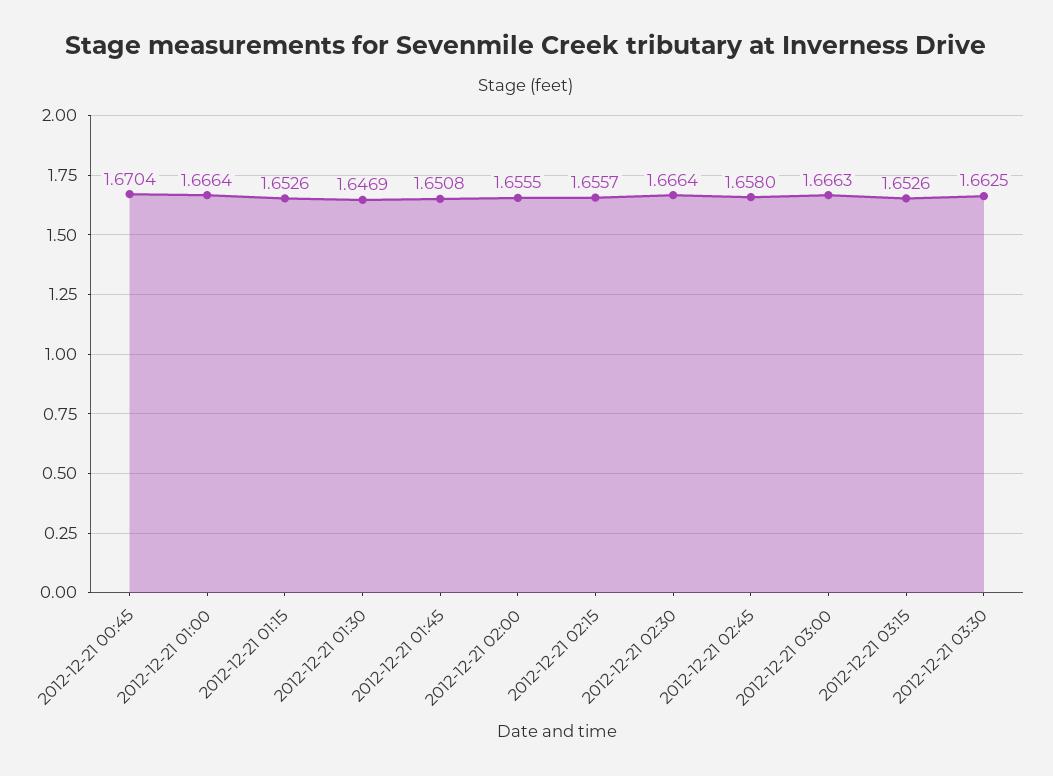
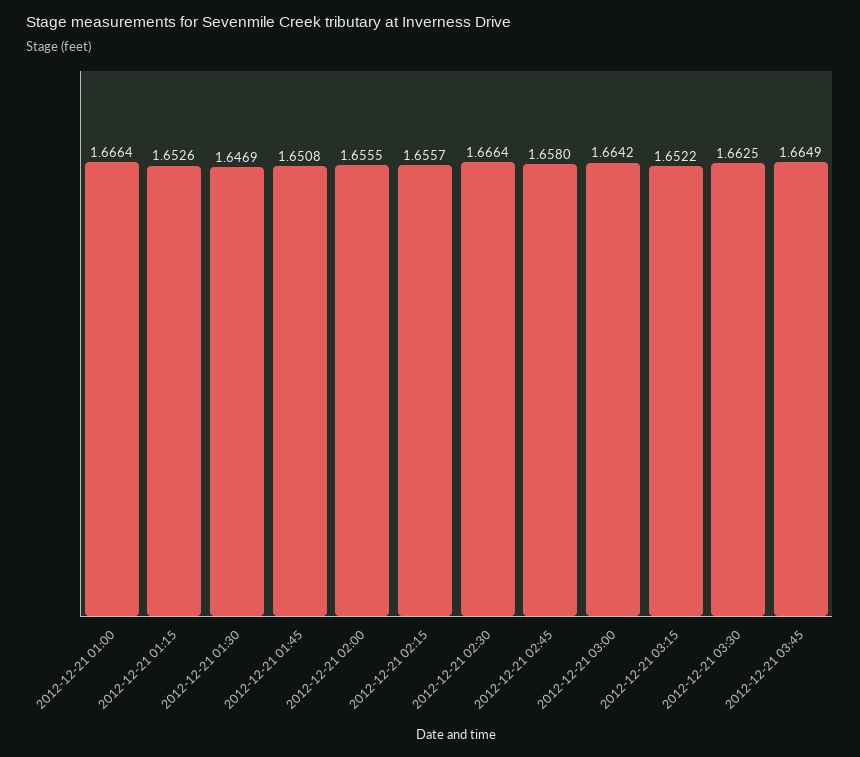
2012-12-21 00:45: 1.6704 -> none
2012-12-21 03:00: 1.6663 -> 1.6642
2012-12-21 03:15: 1.6526 -> 1.6522
2012-12-21 03:45: none -> 1.6649

